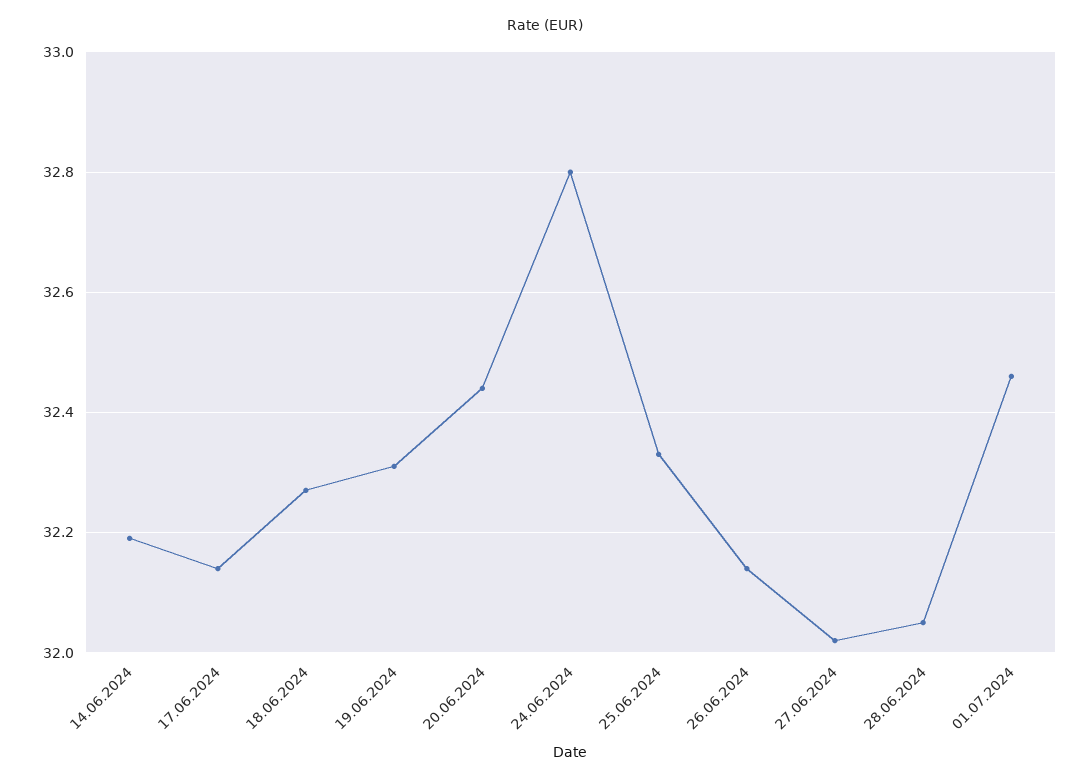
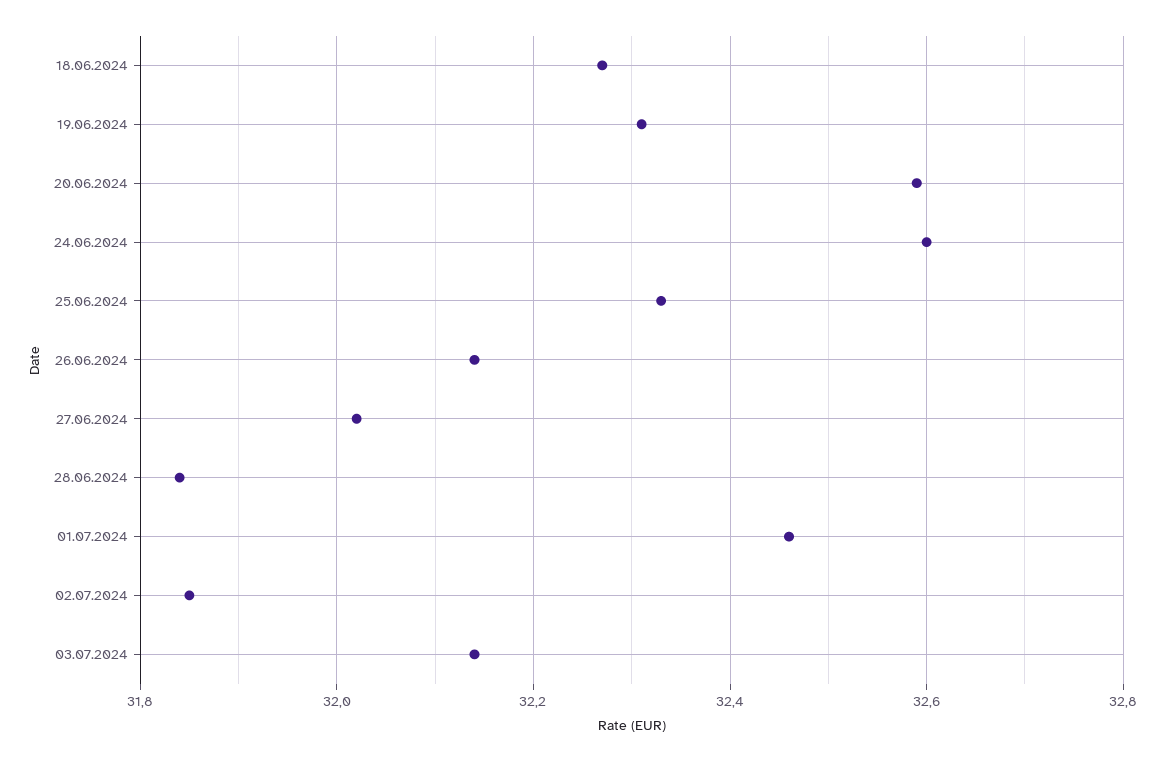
14.06.2024: 32.2 -> none
17.06.2024: 32.15 -> none
20.06.2024: 32.45 -> 32.6
24.06.2024: 32.8 -> 32.6
28.06.2024: 32.05 -> 31.85
02.07.2024: none -> 31.85
03.07.2024: none -> 32.15

